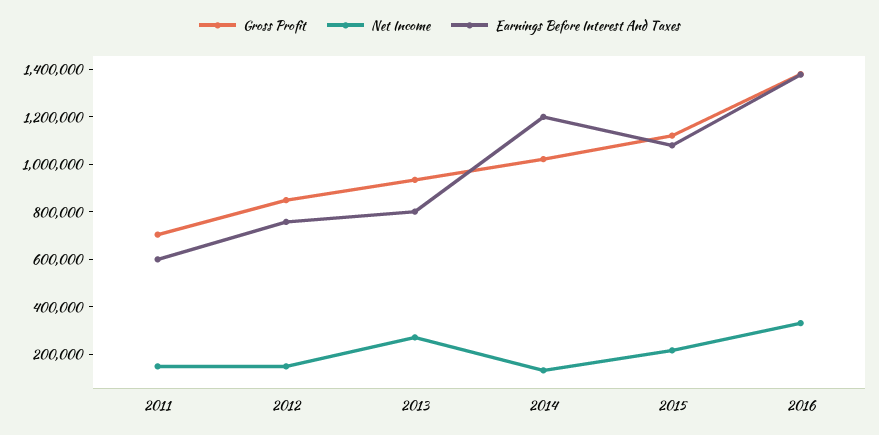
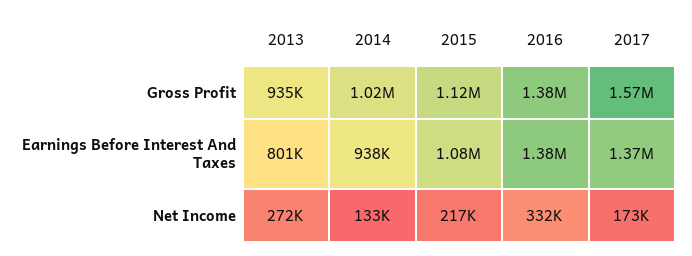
Gross Profit, 2011: 700000 -> none
Net Income, 2011: 150000 -> none
Earnings Before Interest And Taxes, 2011: 600000 -> none
Gross Profit, 2012: 850000 -> none
Net Income, 2012: 150000 -> none
Earnings Before Interest And Taxes, 2012: 750000 -> none
Earnings Before Interest And Taxes, 2014: 1200000 -> 938000
Gross Profit, 2017: none -> 1570000
Earnings Before Interest And Taxes, 2017: none -> 1370000
Net Income, 2017: none -> 173000

